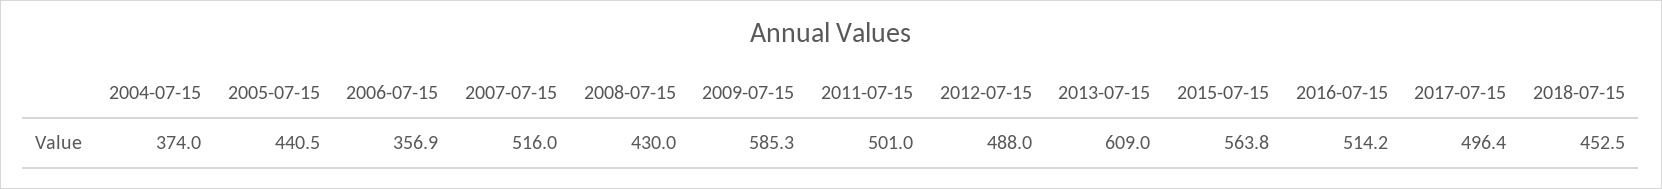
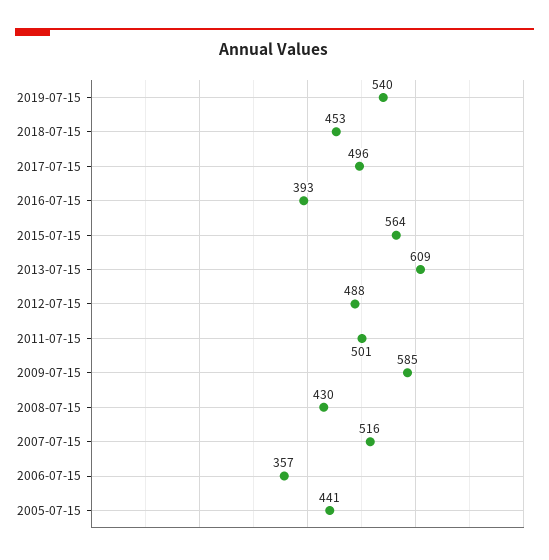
2004-07-15: 374 -> none
2016-07-15: 514.2 -> 393
2019-07-15: none -> 540

